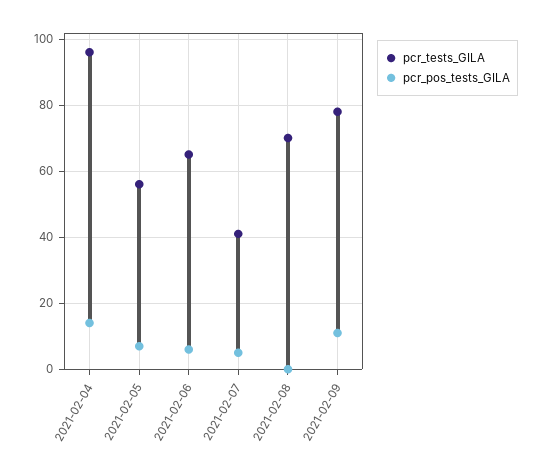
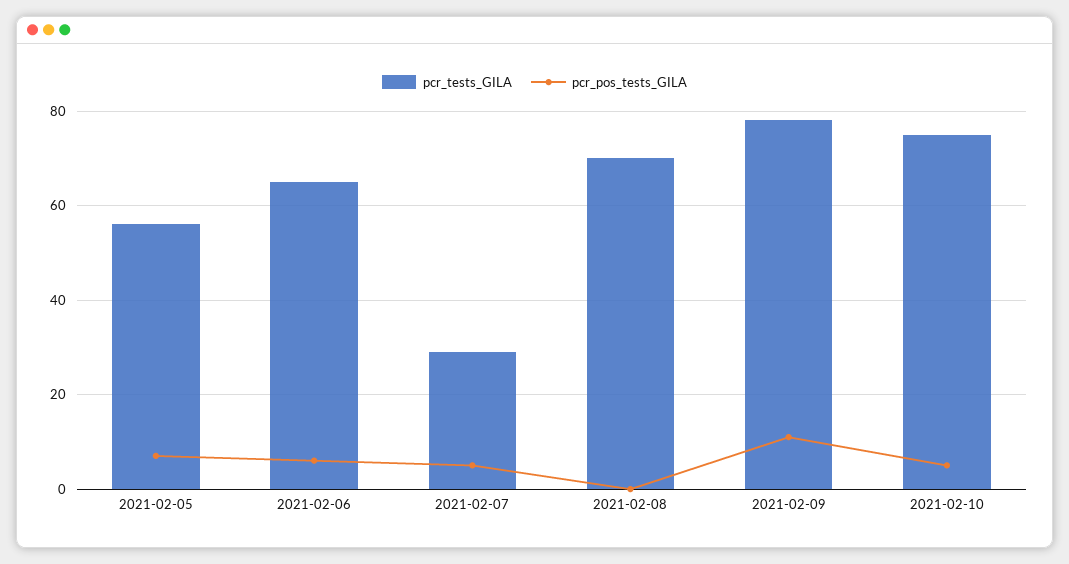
pcr_tests_GILA, 2021-02-04: 95 -> none
pcr_pos_tests_GILA, 2021-02-04: 15 -> none
pcr_tests_GILA, 2021-02-07: 40 -> 30
pcr_tests_GILA, 2021-02-10: none -> 75
pcr_pos_tests_GILA, 2021-02-10: none -> 5

